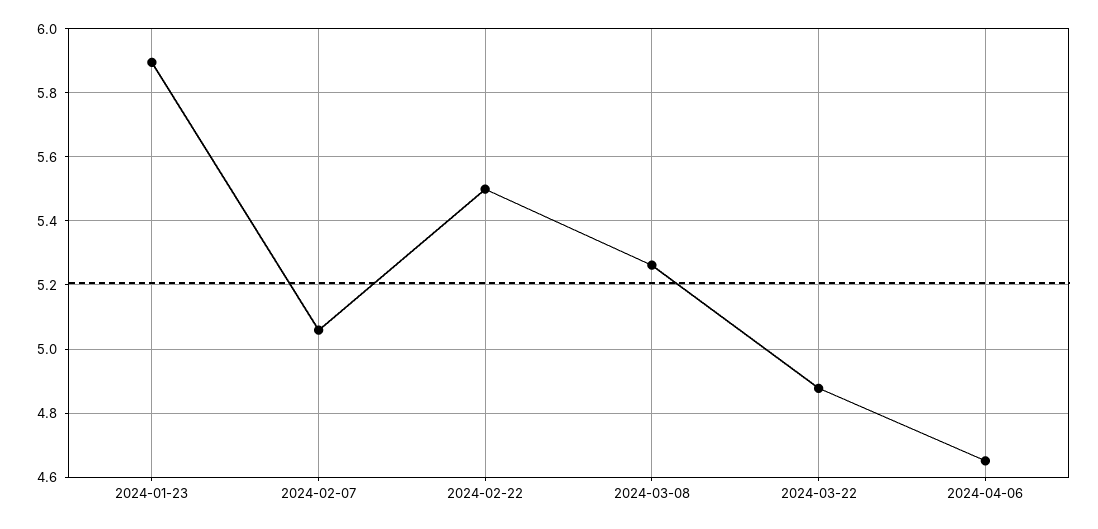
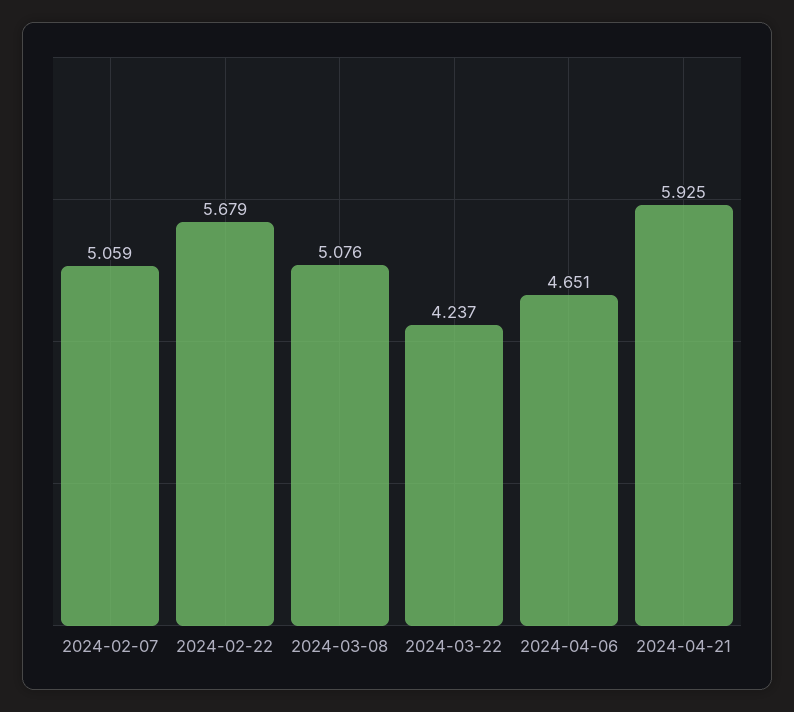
2024-01-23: 5.9 -> none
2024-02-22: 5.5 -> 5.679
2024-03-08: 5.26 -> 5.076
2024-03-22: 4.88 -> 4.237
2024-04-21: none -> 5.925

